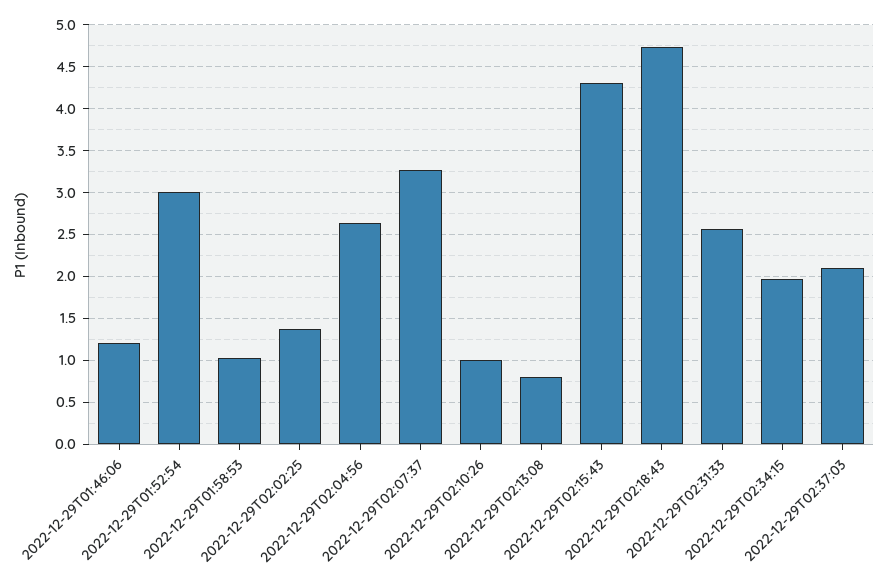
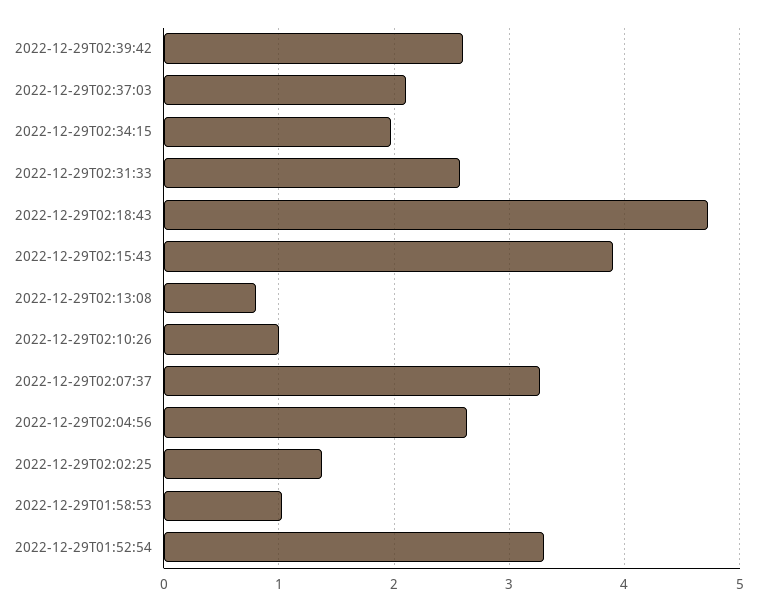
2022-12-29T01:46:06: 1.2 -> none
2022-12-29T01:52:54: 3 -> 3.3
2022-12-29T02:15:43: 4.3 -> 3.9
2022-12-29T02:39:42: none -> 2.6

